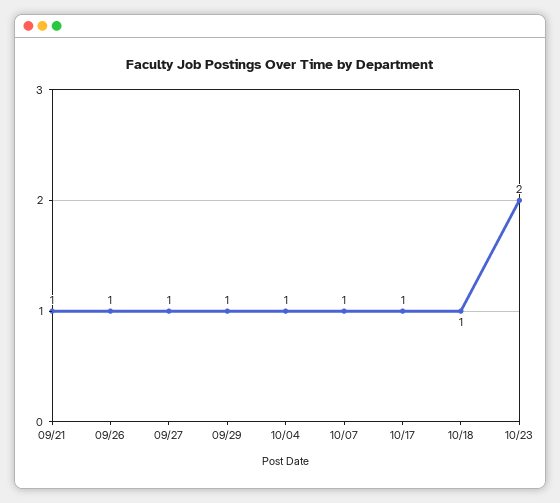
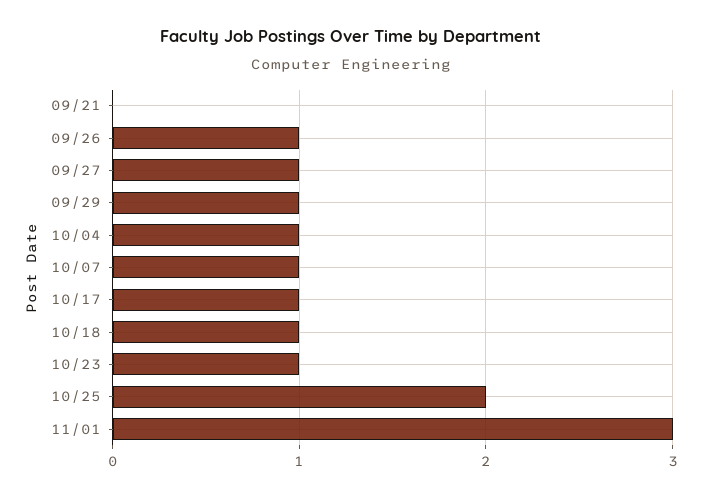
09/21: 1 -> 0
10/23: 2 -> 1
10/25: none -> 2
11/01: none -> 3

